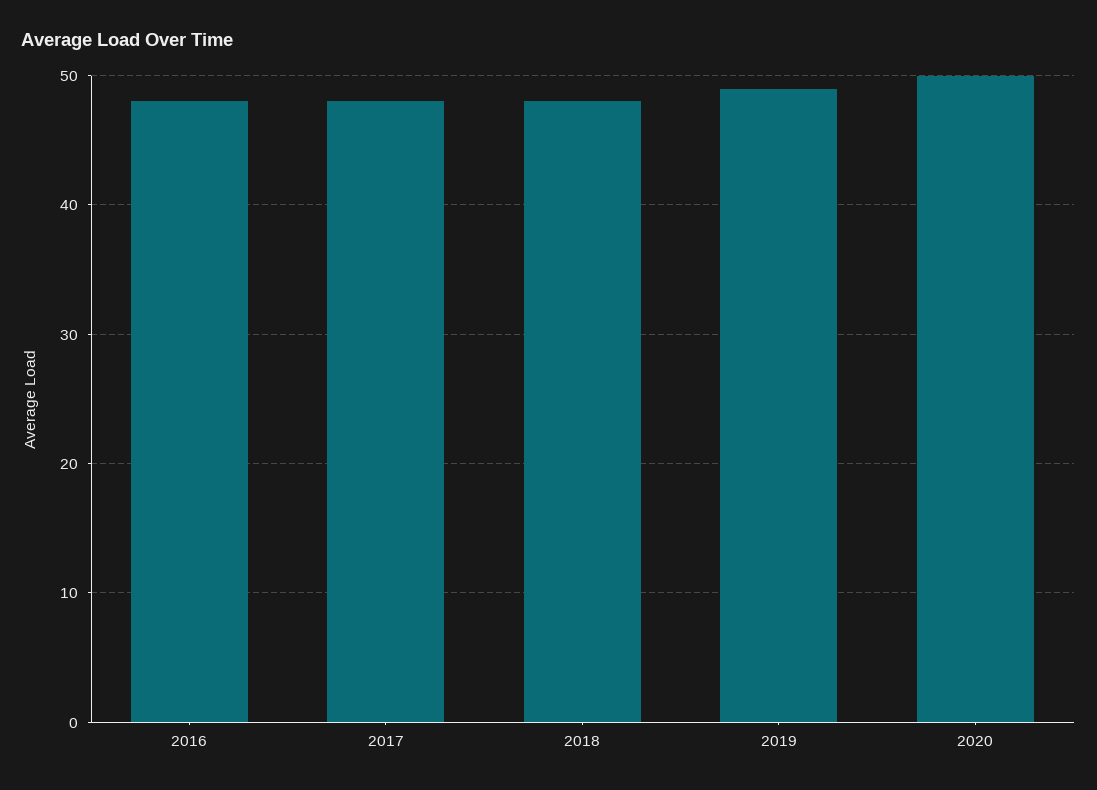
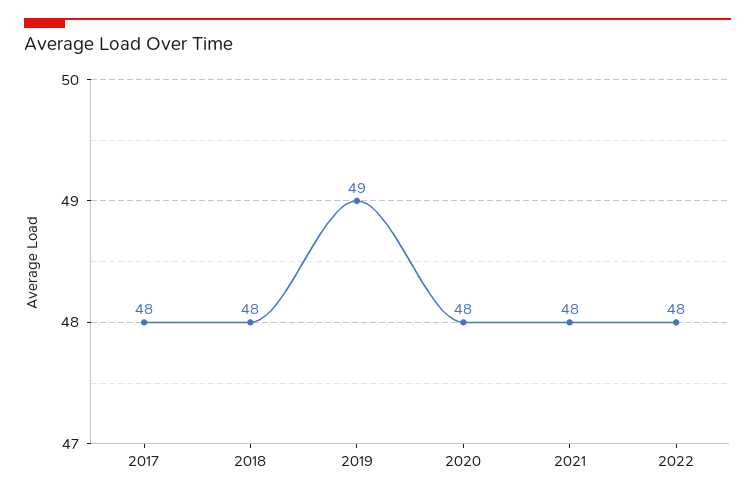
2016: 48 -> none
2020: 50 -> 48
2021: none -> 48
2022: none -> 48

